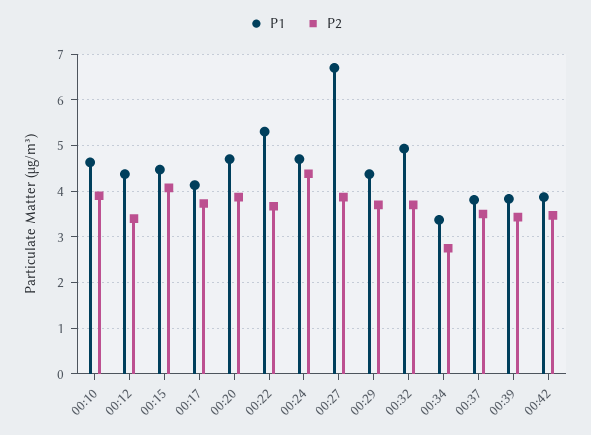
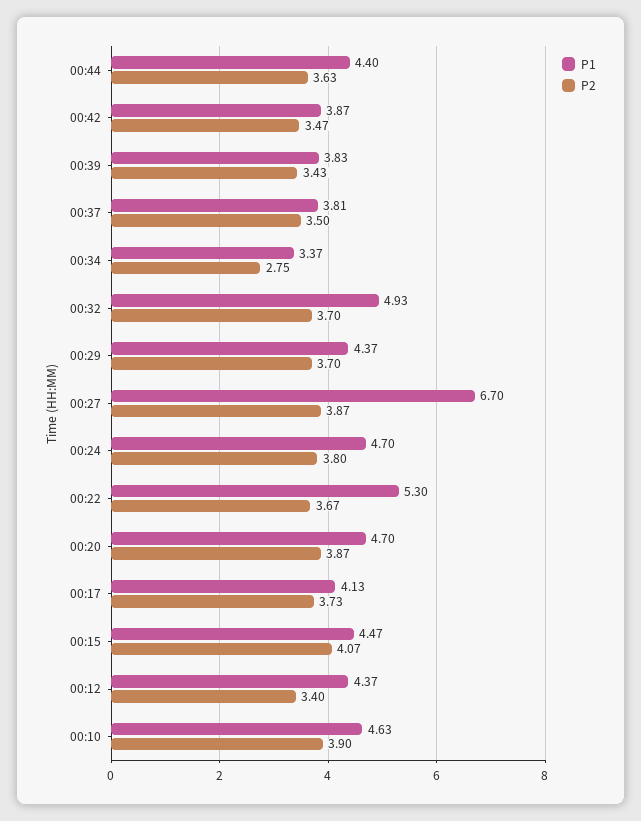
P2, 00:24: 4.4 -> 3.8
P1, 00:44: none -> 4.4
P2, 00:44: none -> 3.63

